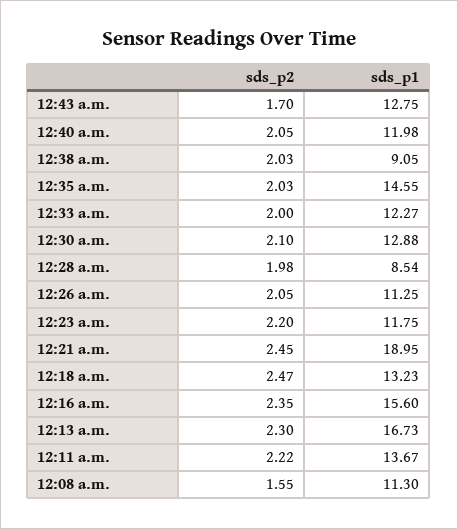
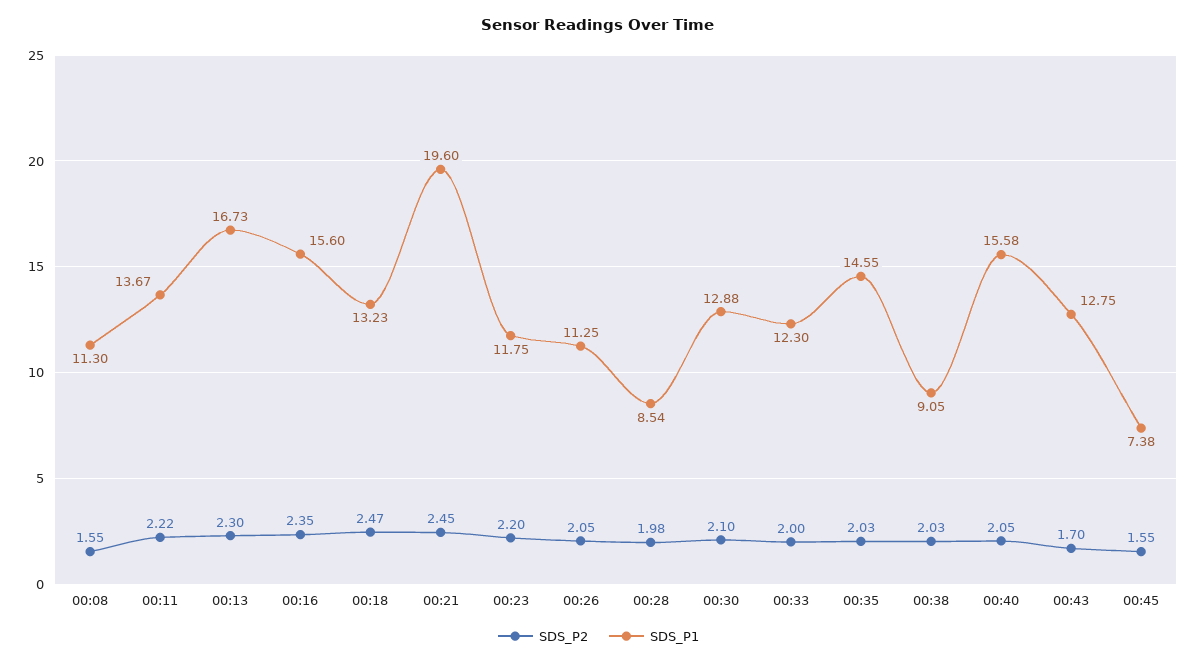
sds_p1, 12:40 a.m.: 11.98 -> 15.58
sds_p1, 12:33 a.m.: 12.27 -> 12.3
sds_p1, 12:21 a.m.: 18.95 -> 19.6
sds_p2, 00:45: none -> 1.55
sds_p1, 00:45: none -> 7.38

